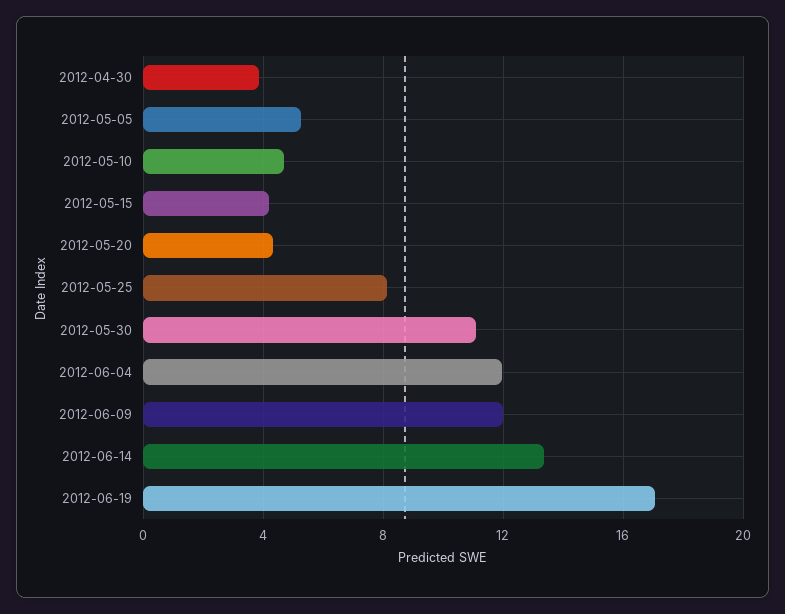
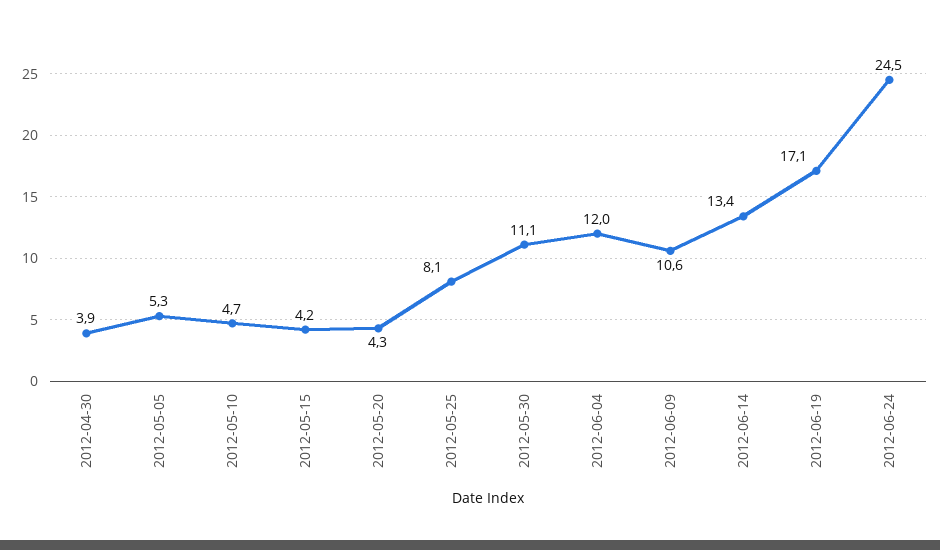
2012-06-09: 12 -> 10.6
2012-06-24: none -> 24.5

